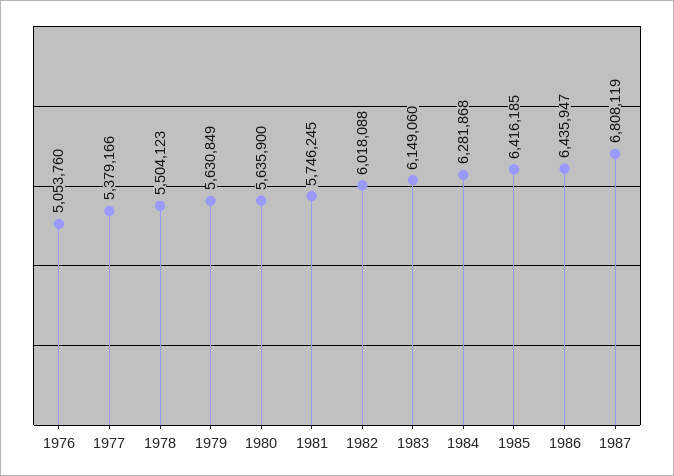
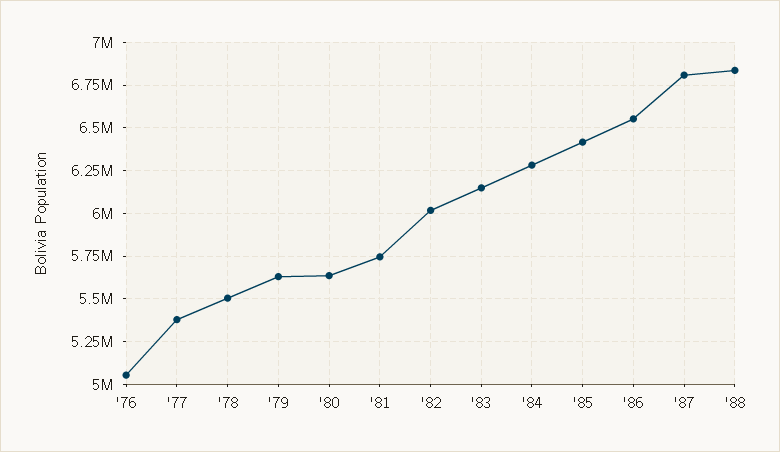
1986: 6435947 -> 6550000
'88: none -> 6850000

